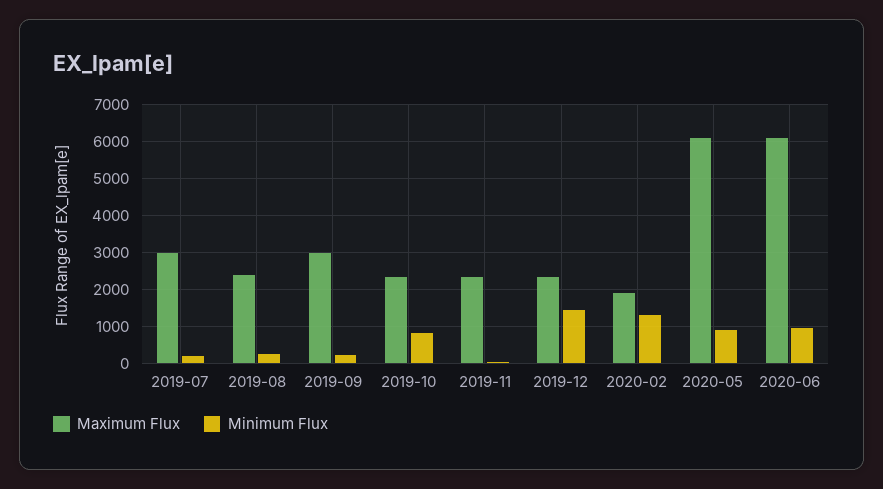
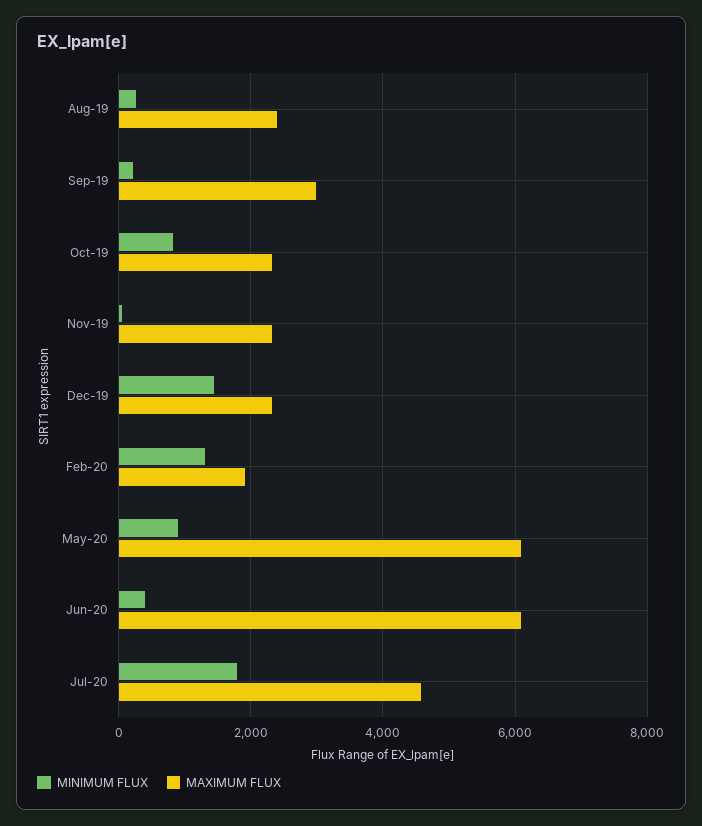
Maximum Flux, 2019-07: 3000 -> none
Minimum Flux, 2019-07: 200 -> none
Minimum Flux, 2020-06: 1000 -> 400
Minimum Flux, Jul-20: none -> 1800
Maximum Flux, Jul-20: none -> 4600

